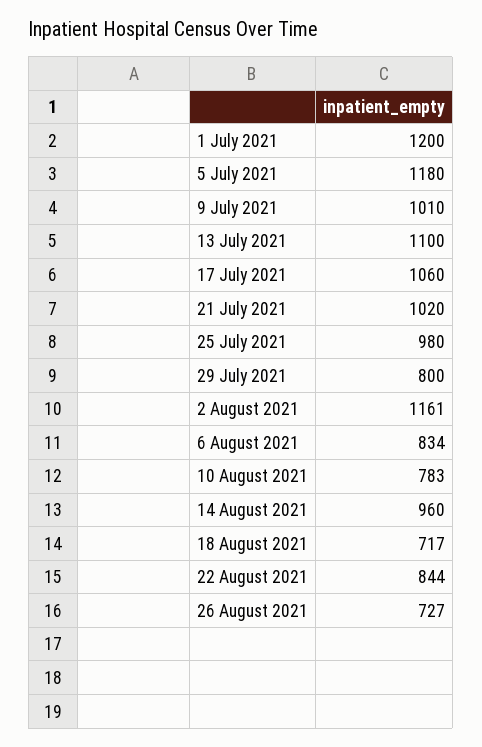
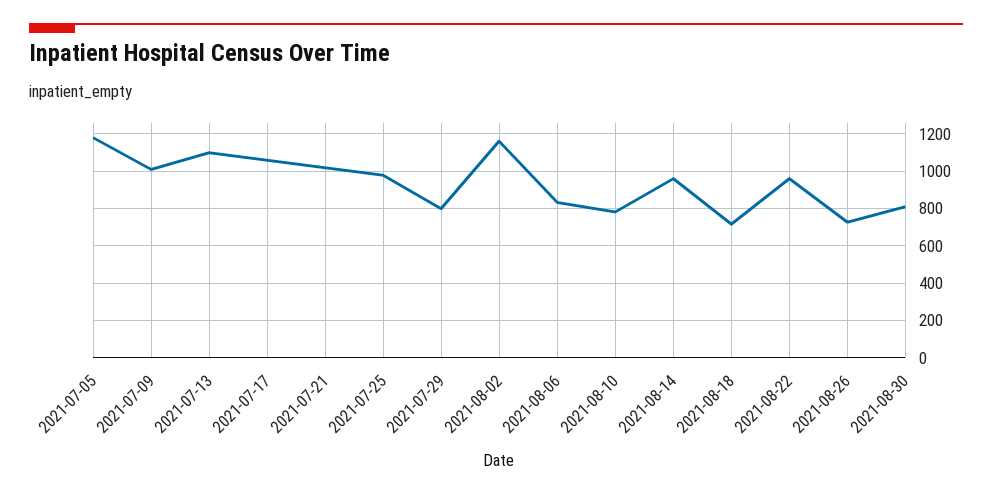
1 July 2021: 1200 -> none
22 August 2021: 844 -> 950
2021-08-30: none -> 800

